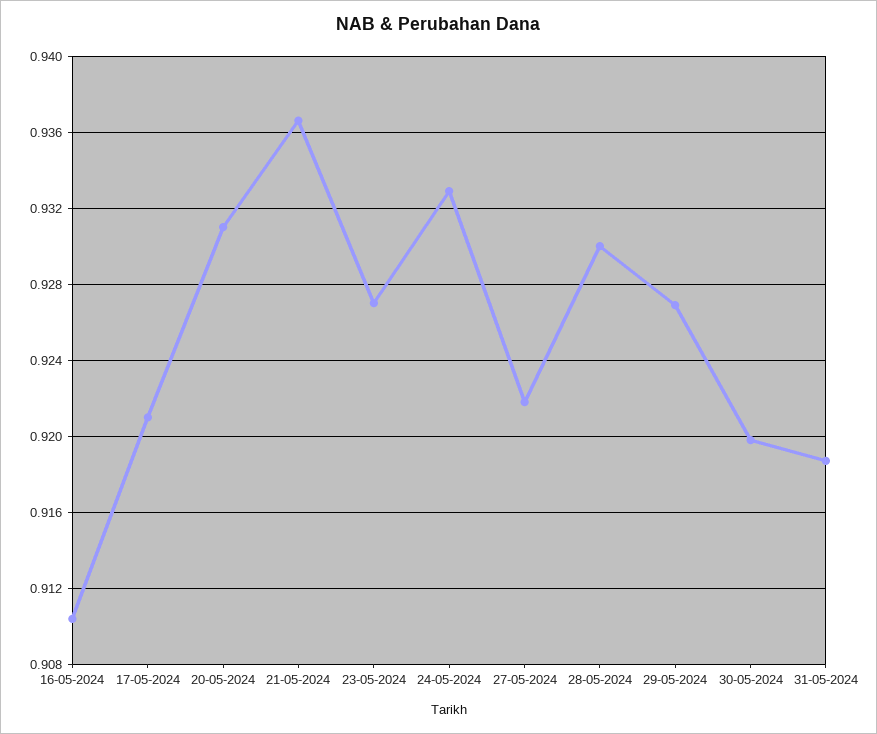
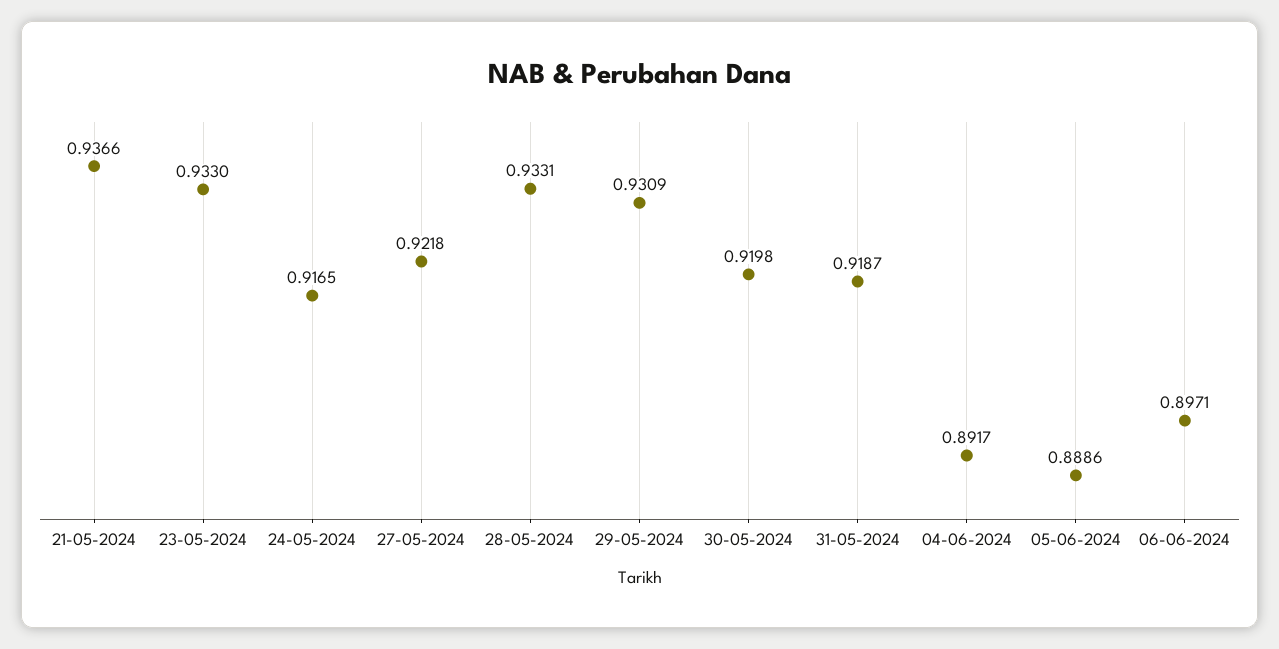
16-05-2024: 0.9105 -> none
17-05-2024: 0.921 -> none
20-05-2024: 0.931 -> none
23-05-2024: 0.927 -> 0.933
24-05-2024: 0.933 -> 0.9165
28-05-2024: 0.93 -> 0.9331
29-05-2024: 0.927 -> 0.9309
04-06-2024: none -> 0.8917
05-06-2024: none -> 0.8886
06-06-2024: none -> 0.8971

